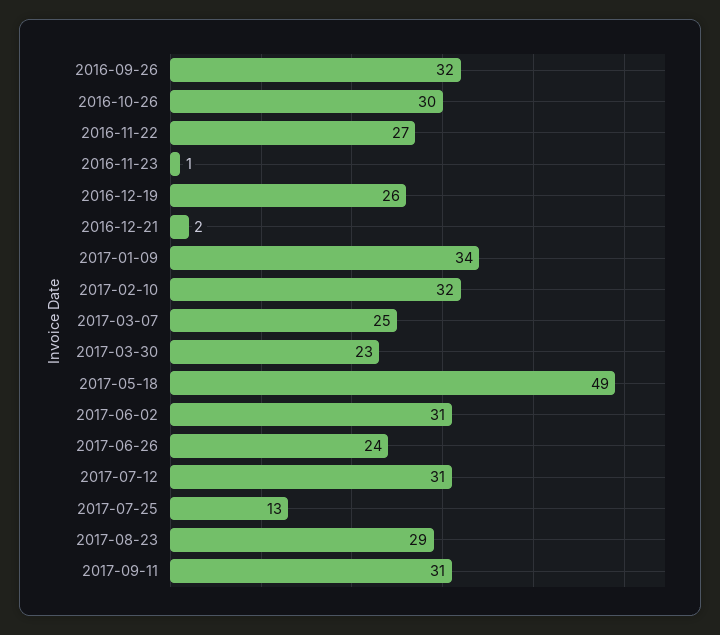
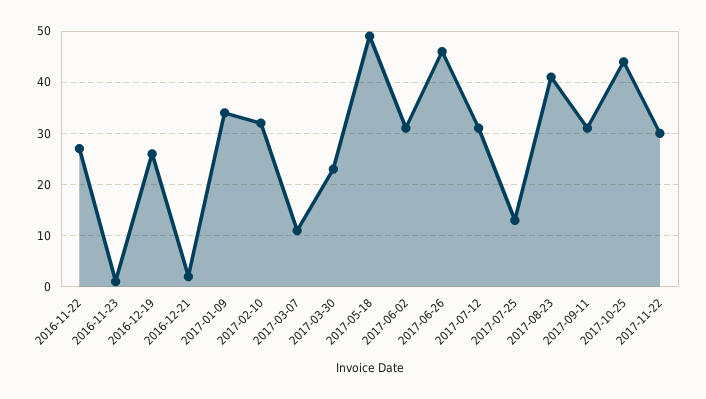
2016-09-26: 32 -> none
2016-10-26: 30 -> none
2017-03-07: 25 -> 10
2017-06-26: 24 -> 45
2017-08-23: 29 -> 40
2017-10-25: none -> 45
2017-11-22: none -> 30

